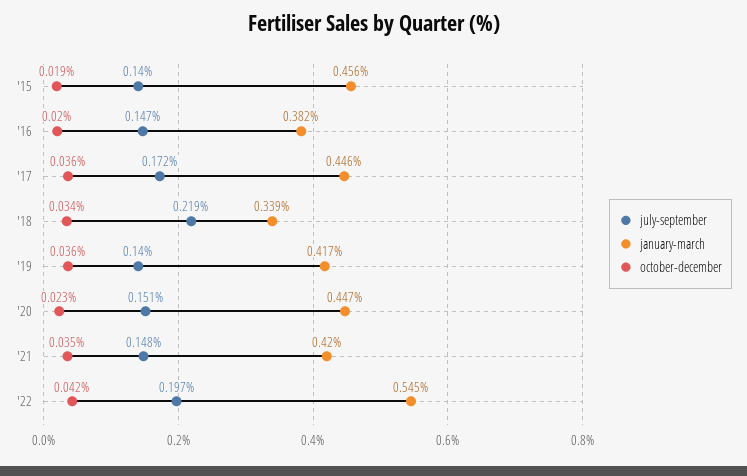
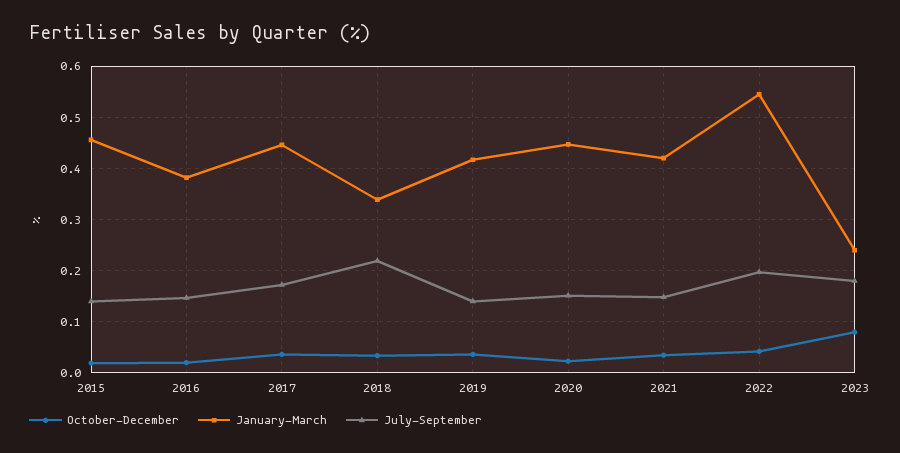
october-december, 2023: none -> 0.08
january-march, 2023: none -> 0.24
july-september, 2023: none -> 0.18

